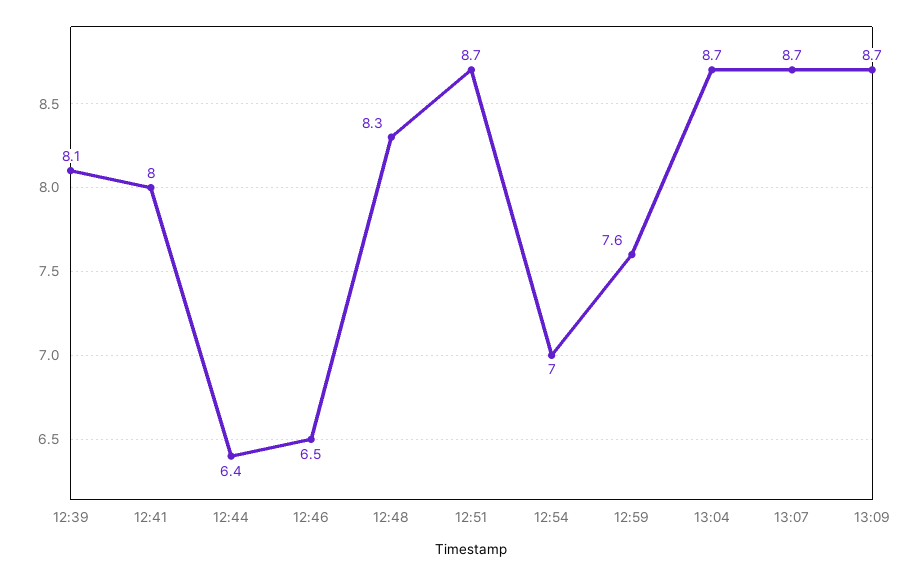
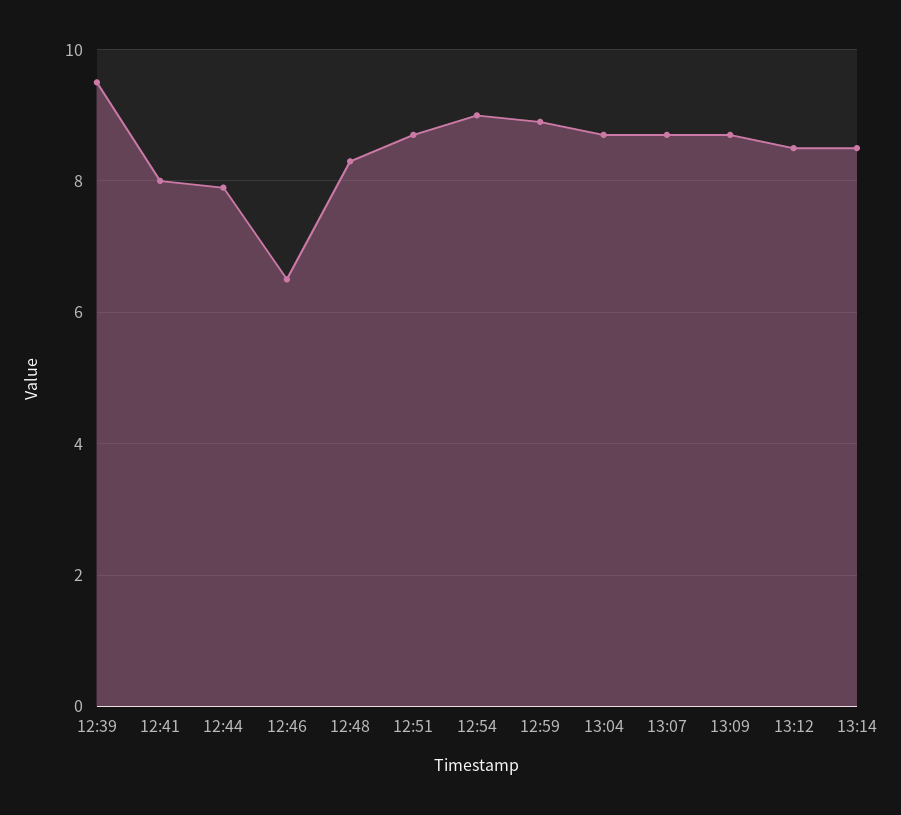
12:39: 8.1 -> 9.5
12:44: 6.4 -> 8
12:54: 7 -> 9
12:59: 7.6 -> 9
13:12: none -> 8.5
13:14: none -> 8.5

